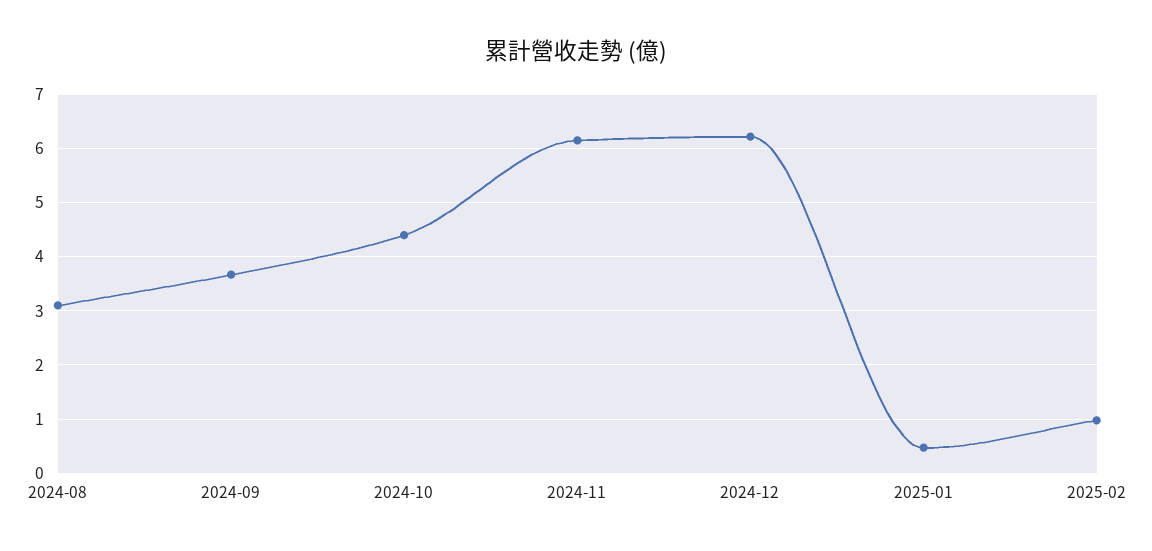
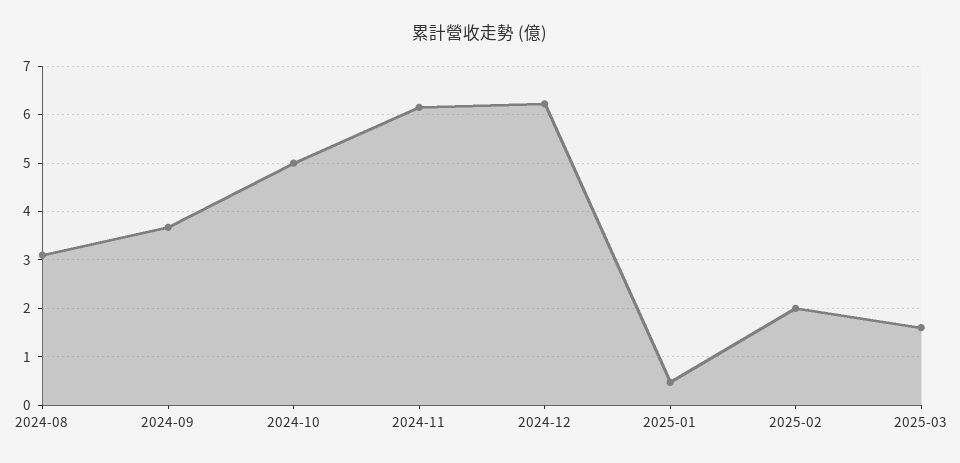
2024-10: 4.4 -> 5
2025-02: 1 -> 2
2025-03: none -> 1.6

